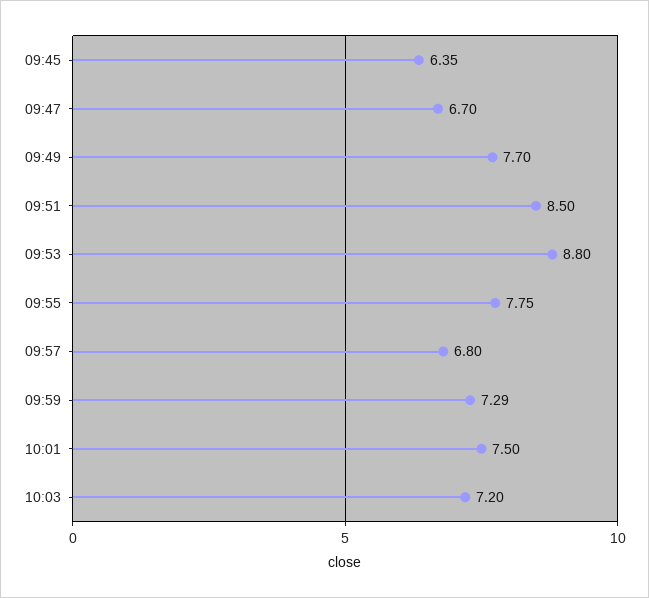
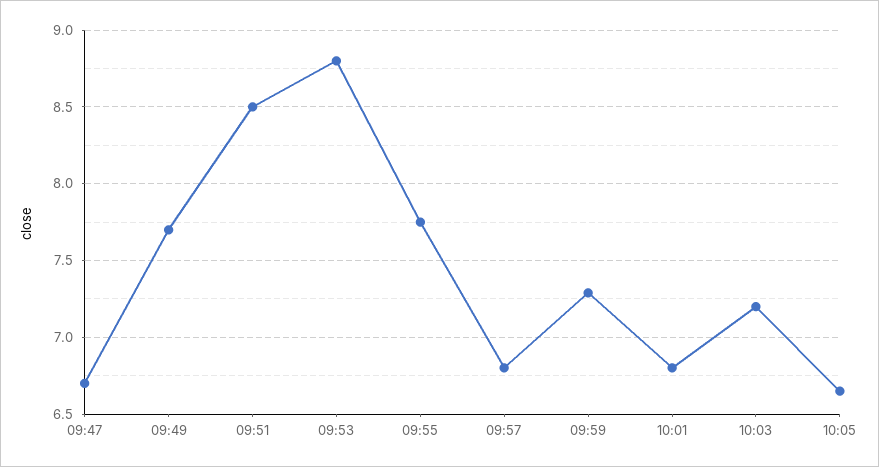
09:45: 6.35 -> none
10:01: 7.5 -> 6.8
10:05: none -> 6.65

